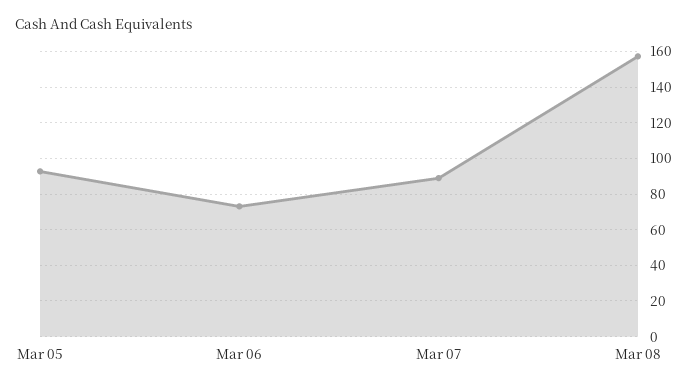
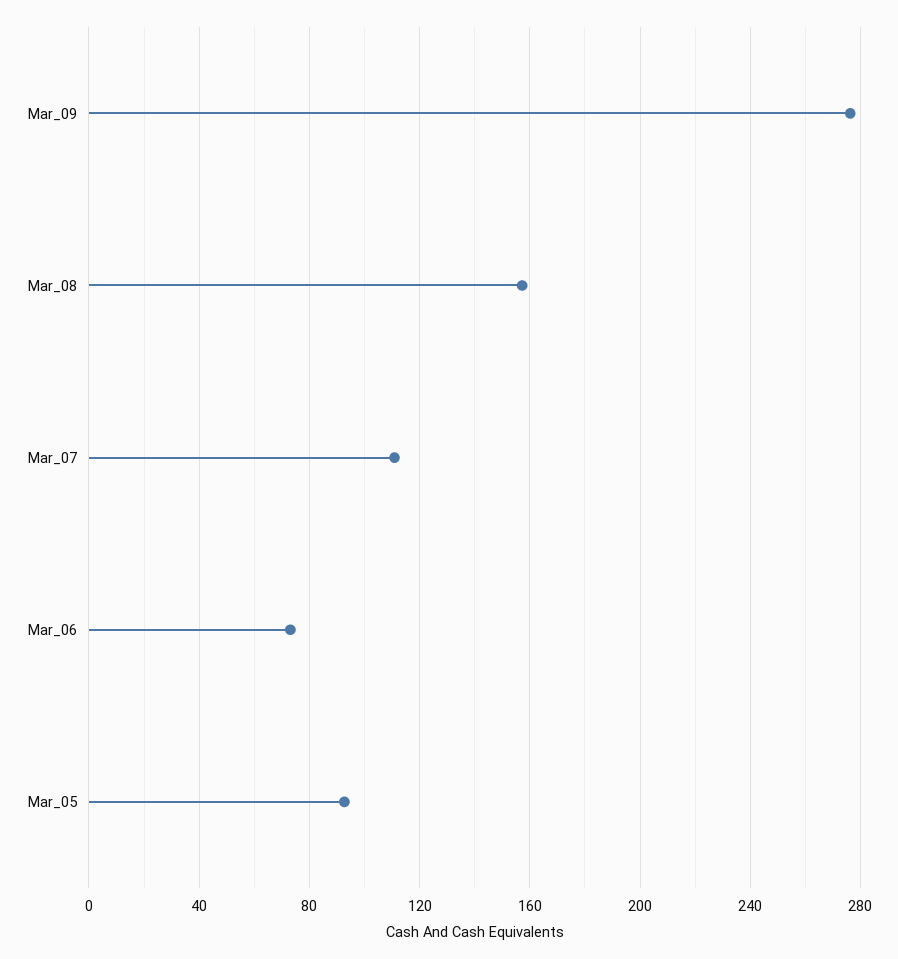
Mar 07: 90 -> 110
Mar_09: none -> 275

